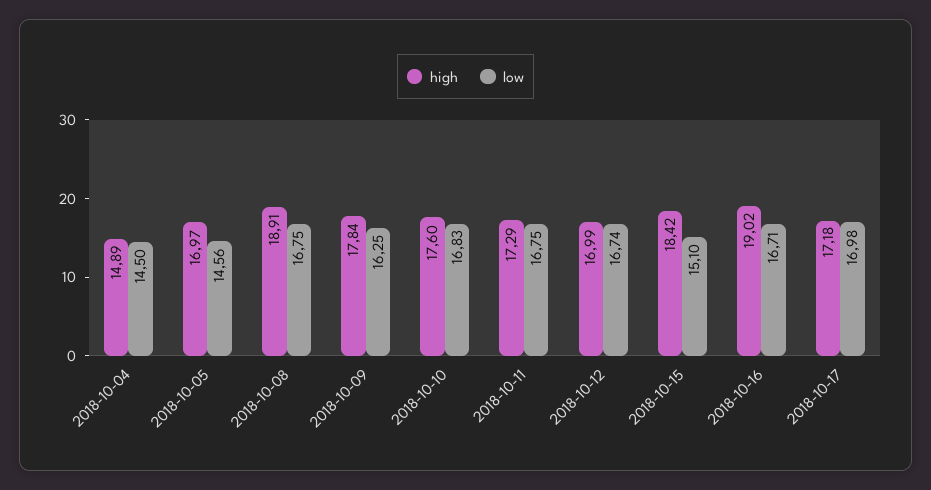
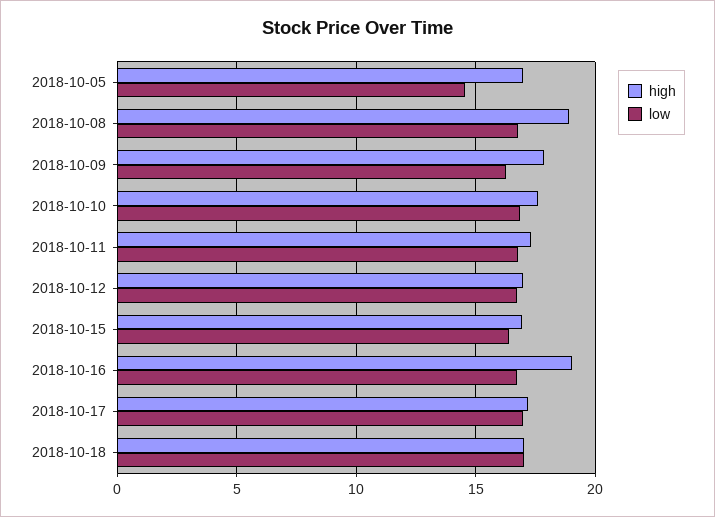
high, 2018-10-04: 14.89 -> none
low, 2018-10-04: 14.5 -> none
high, 2018-10-15: 18.42 -> 17
low, 2018-10-15: 15.1 -> 16.5
high, 2018-10-18: none -> 17
low, 2018-10-18: none -> 17

